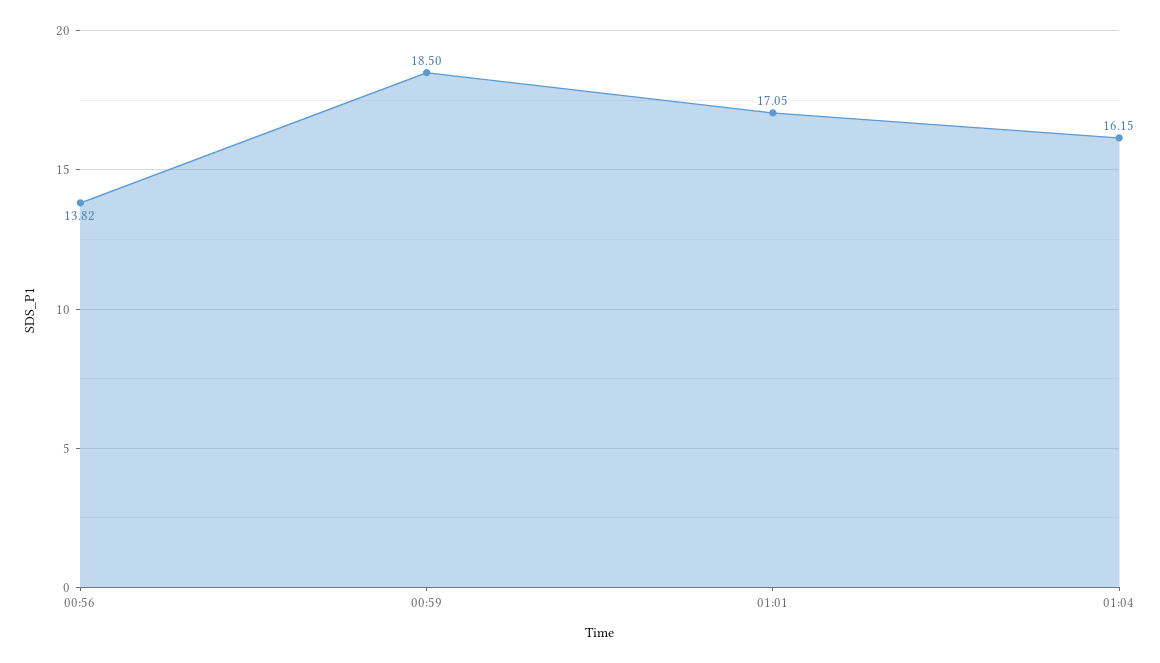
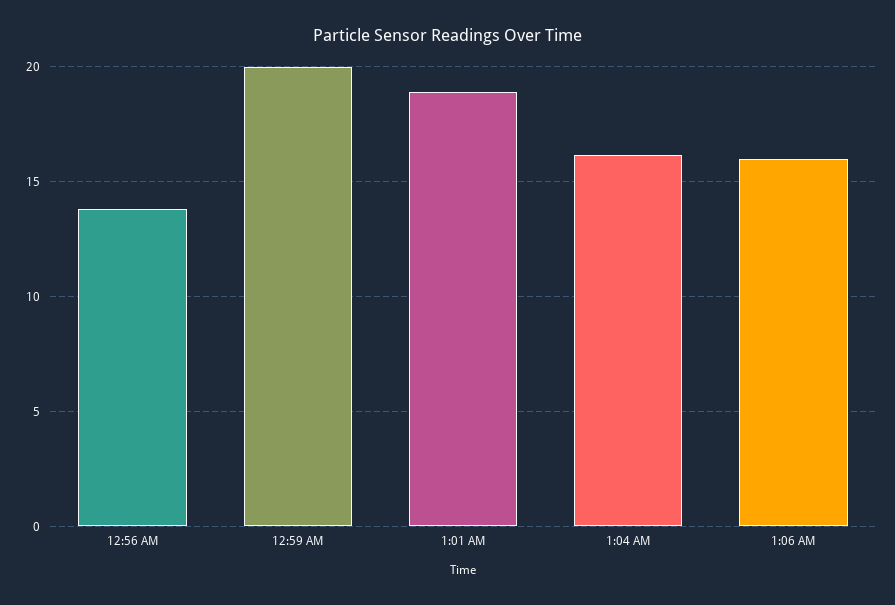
00:59: 18.5 -> 20
01:01: 17.05 -> 19
1:06 AM: none -> 16

